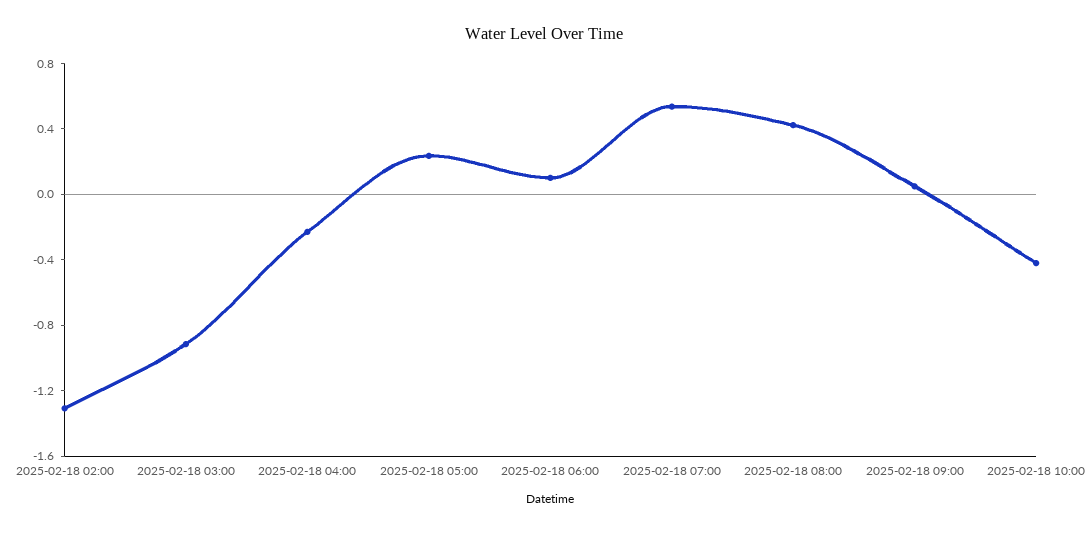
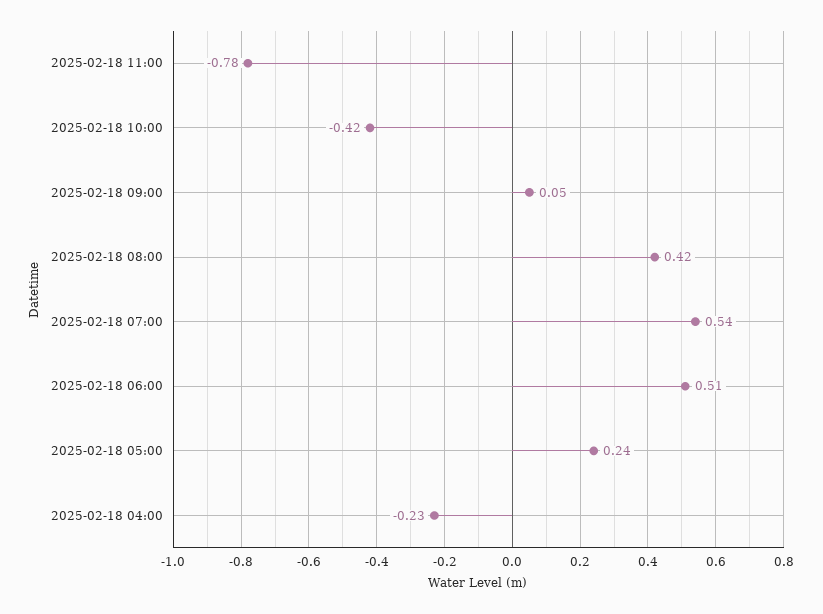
2025-02-18 02:00: -1.3 -> none
2025-02-18 03:00: -0.9 -> none
2025-02-18 06:00: 0.1 -> 0.51
2025-02-18 11:00: none -> -0.78

